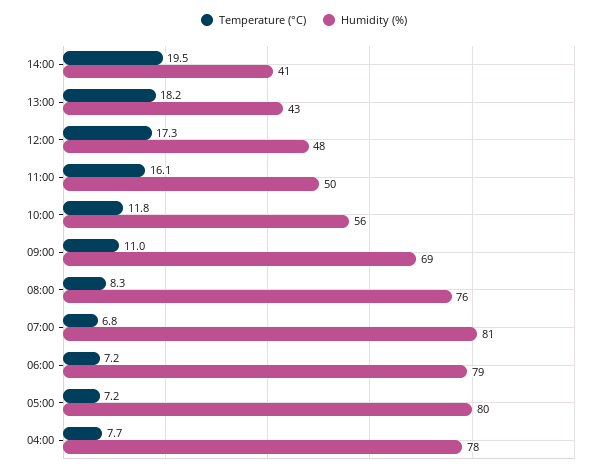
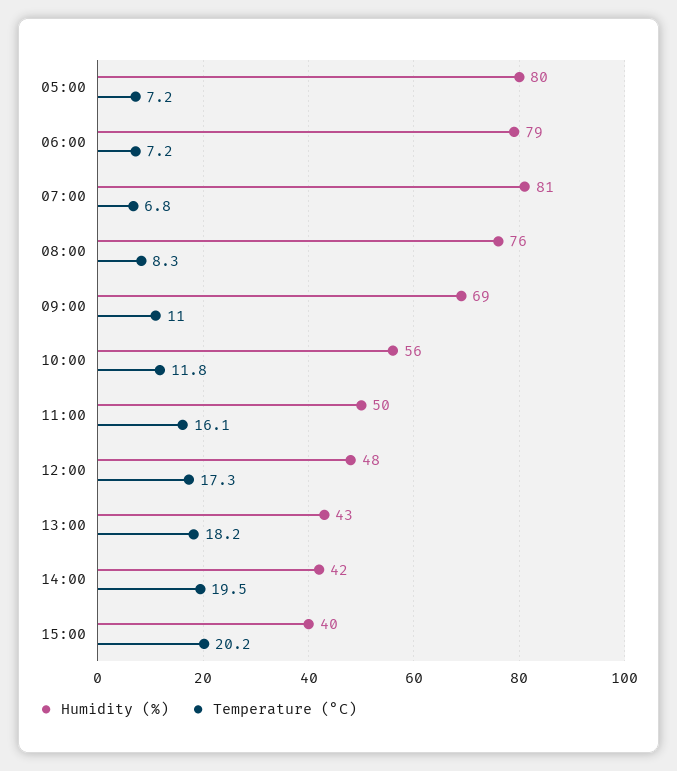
Humidity (%), 14:00: 41 -> 42
Temperature (°C), 04:00: 7.7 -> none
Humidity (%), 04:00: 78 -> none
Humidity (%), 15:00: none -> 40
Temperature (°C), 15:00: none -> 20.2

